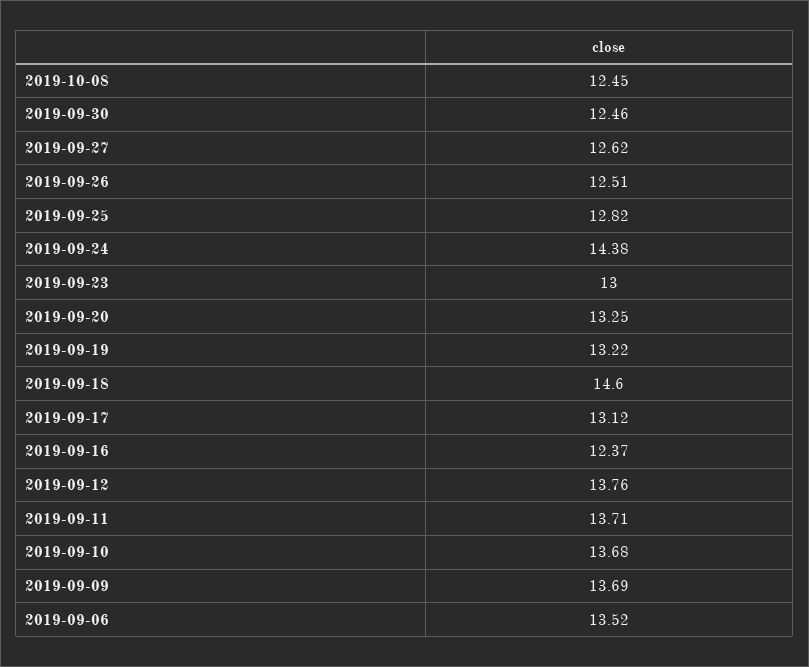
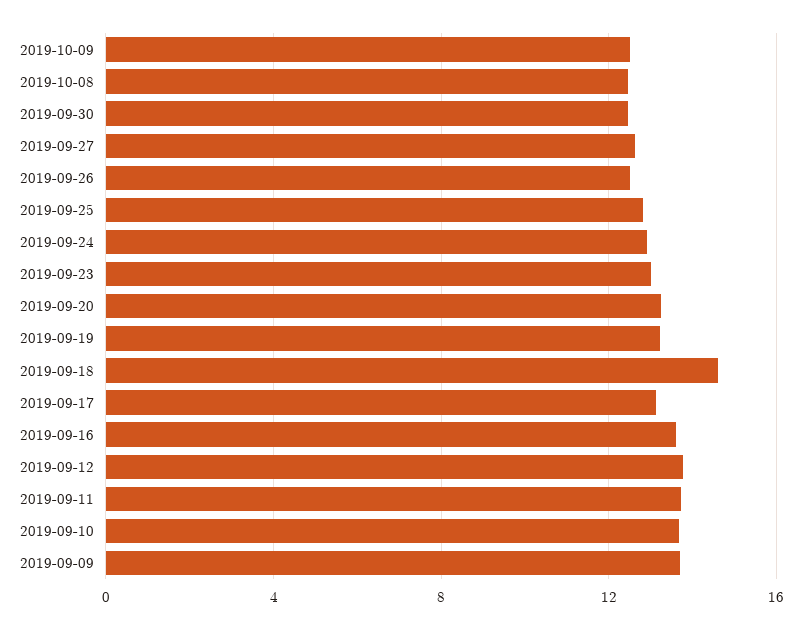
2019-09-24: 14.38 -> 13
2019-09-16: 12.37 -> 13.5
2019-09-06: 13.52 -> none
2019-10-09: none -> 12.5

